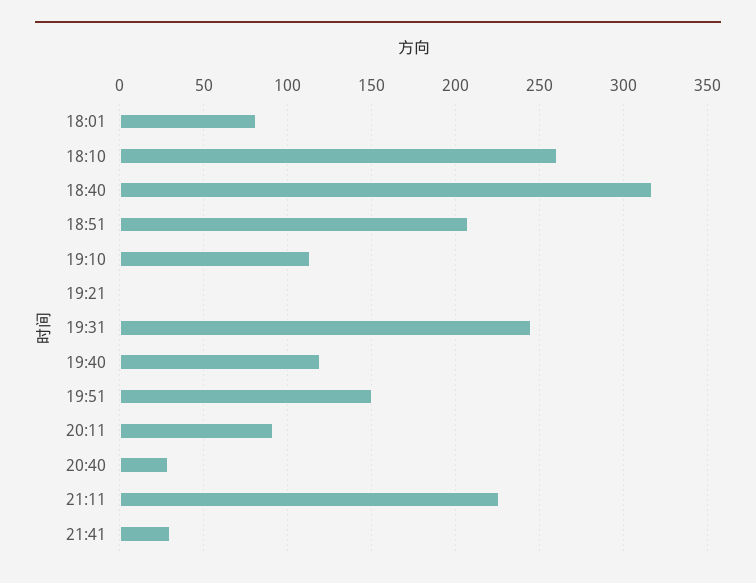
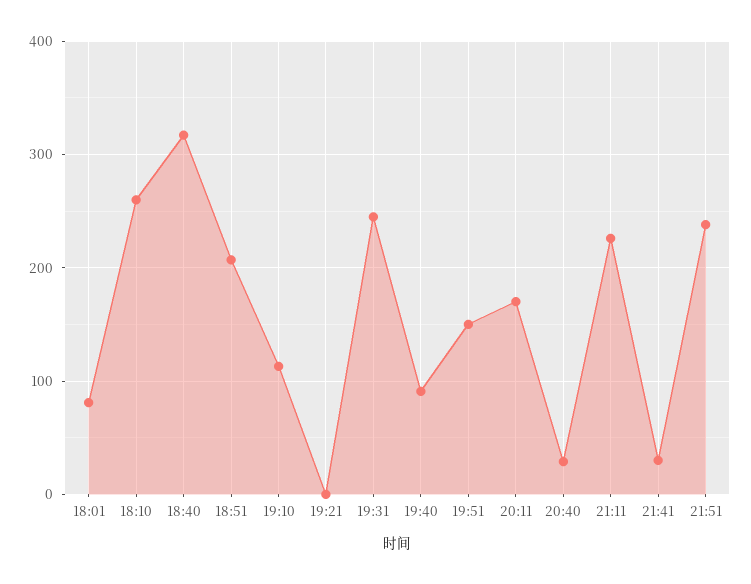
19:40: 120 -> 90
20:11: 90 -> 170
21:51: none -> 240

